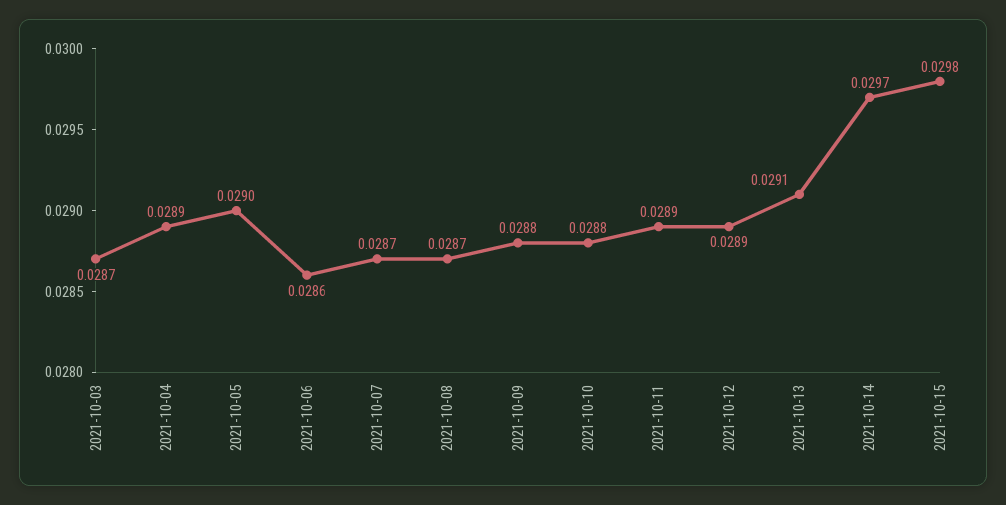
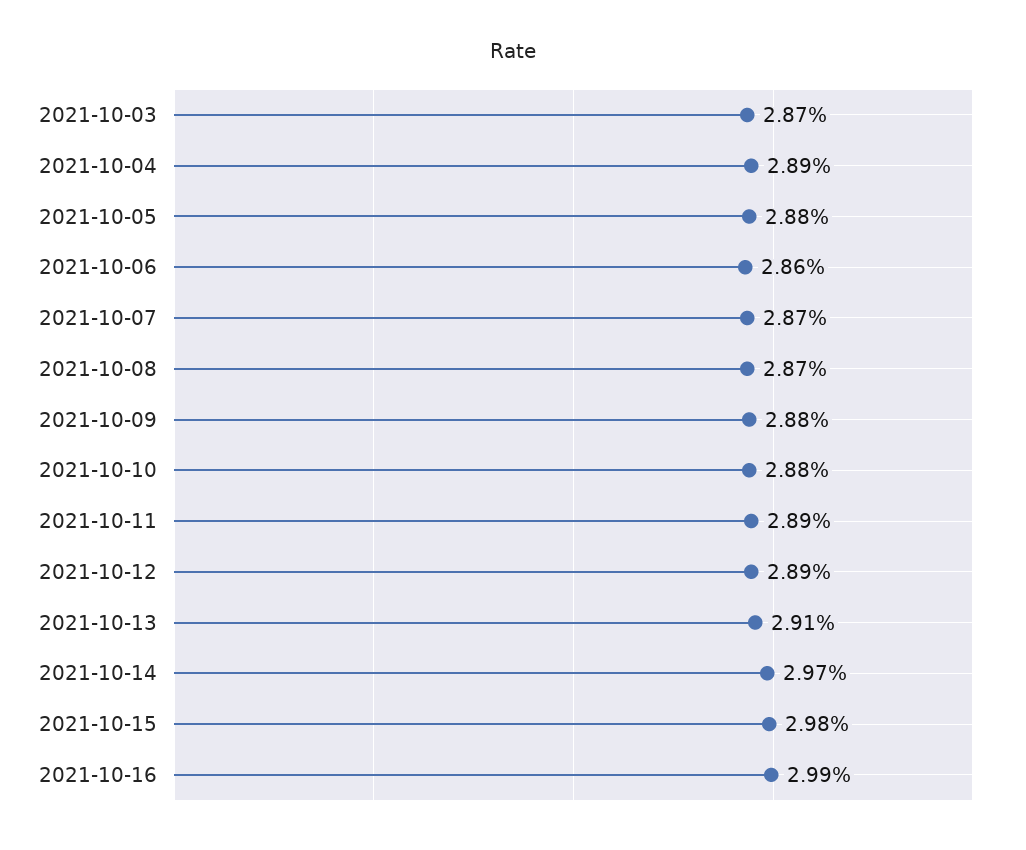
2021-10-05: 0.029 -> 0.0288
2021-10-16: none -> 0.0299

